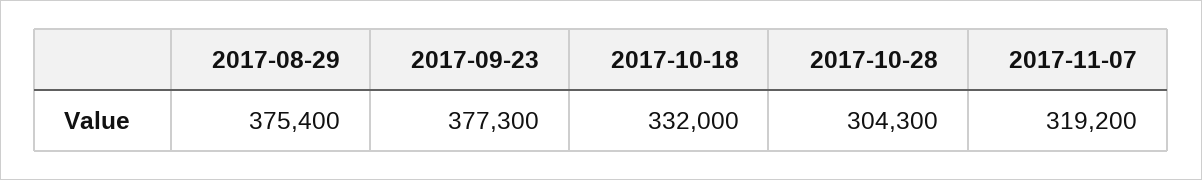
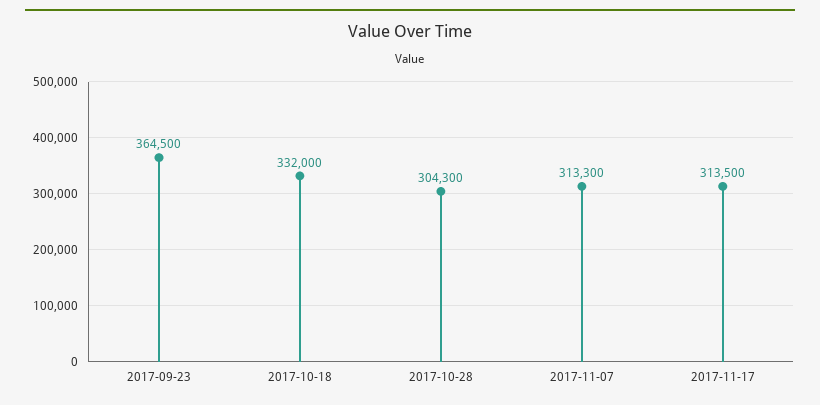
2017-08-29: 375400 -> none
2017-09-23: 377300 -> 364500
2017-11-07: 319200 -> 313300
2017-11-17: none -> 313500

